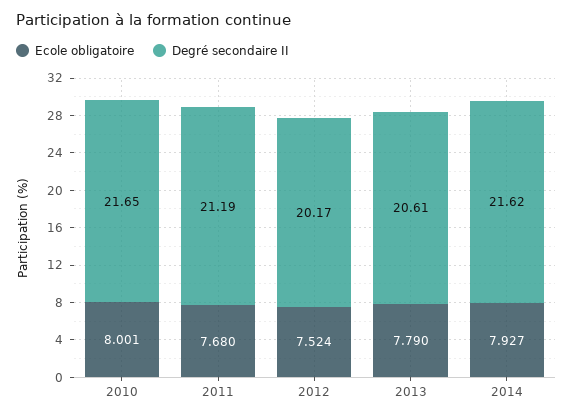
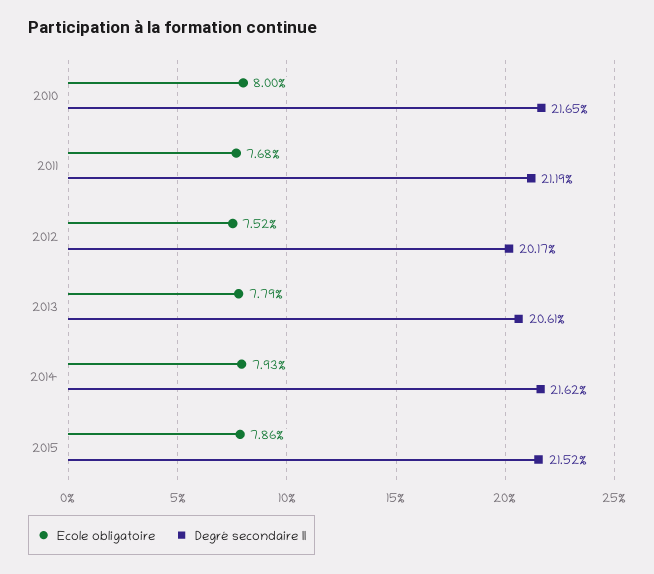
Ecole obligatoire, 2015: none -> 7.86
Degré secondaire II, 2015: none -> 21.52

